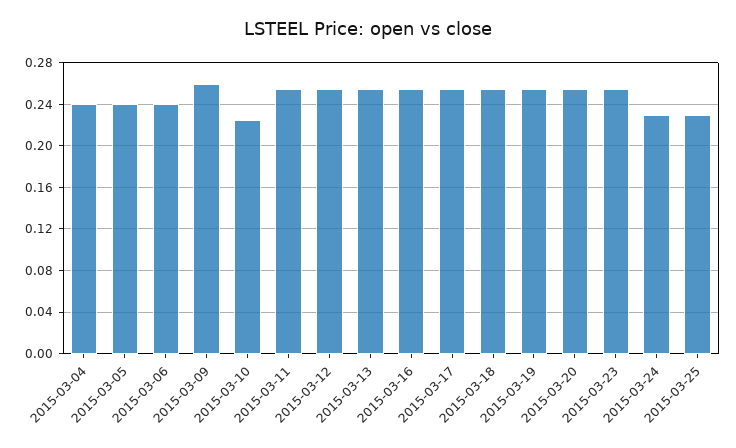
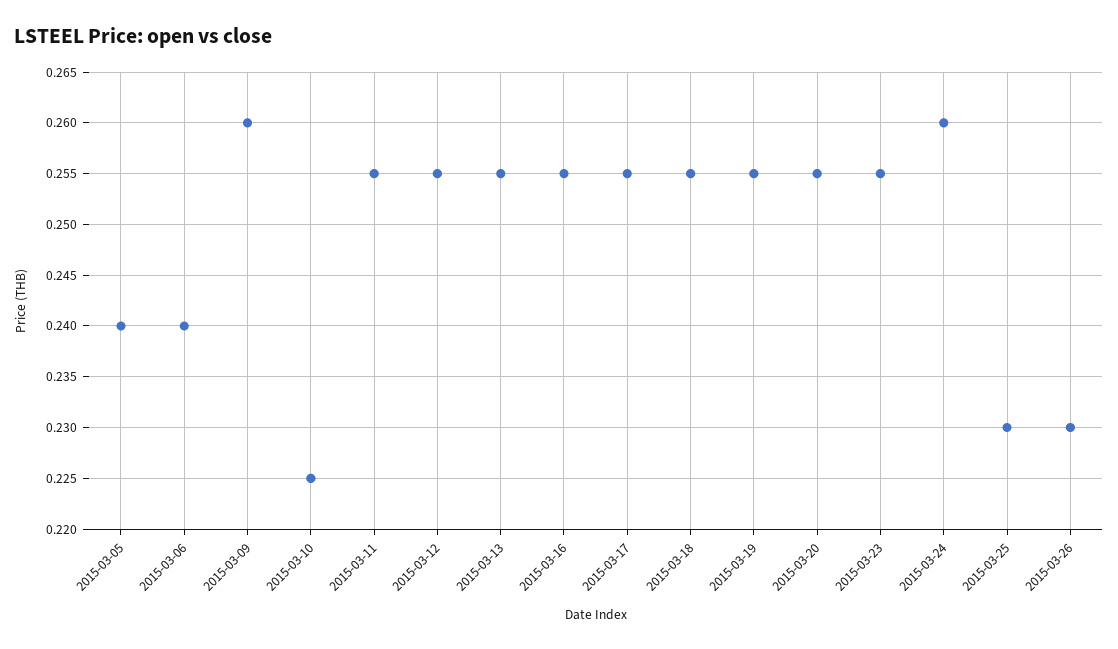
2015-03-04: 0.24 -> none
2015-03-24: 0.23 -> 0.26
2015-03-26: none -> 0.23

